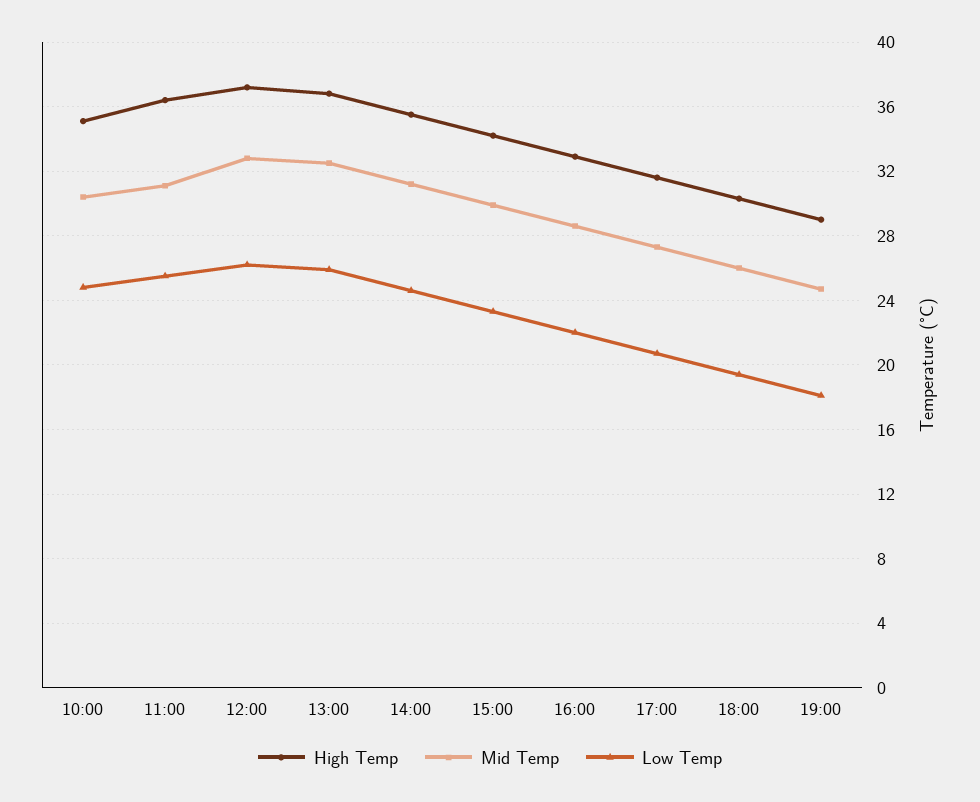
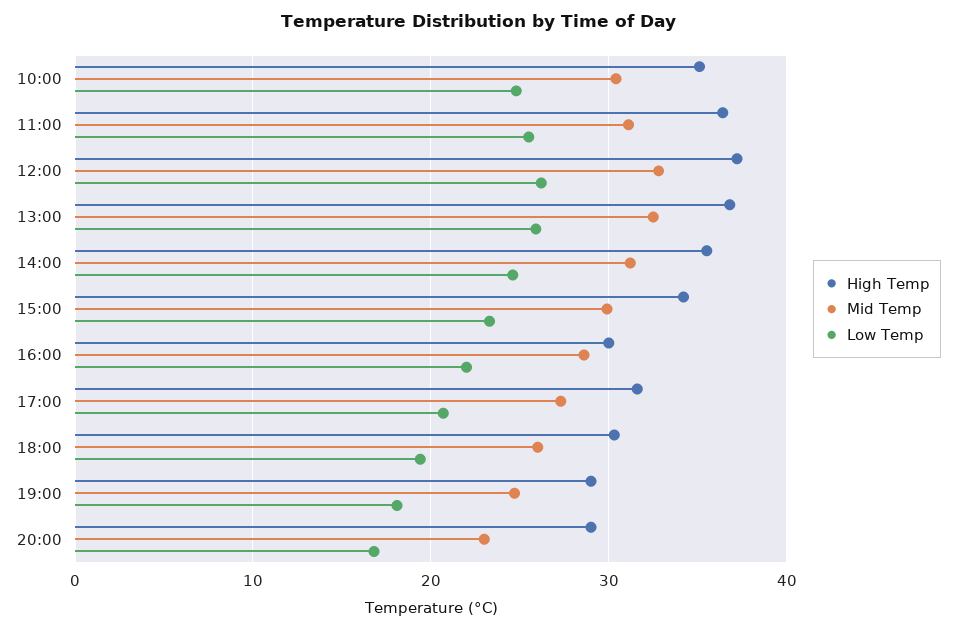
High Temp, 16:00: 33 -> 30
High Temp, 20:00: none -> 29
Mid Temp, 20:00: none -> 23
Low Temp, 20:00: none -> 17

